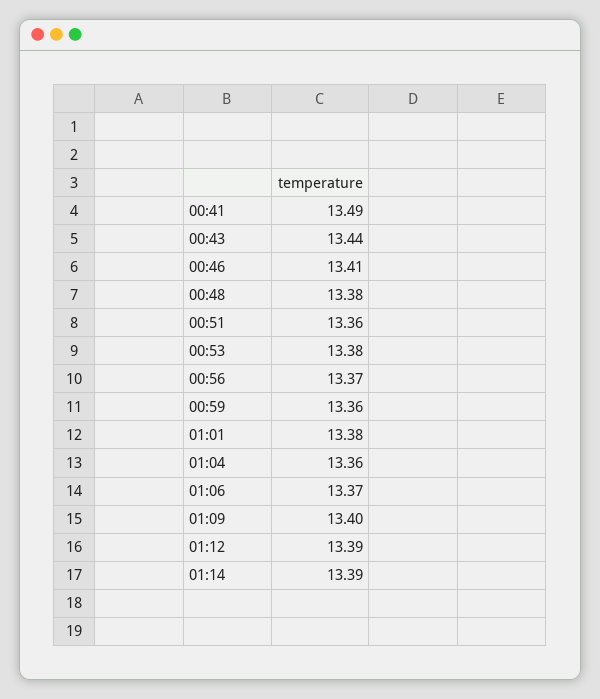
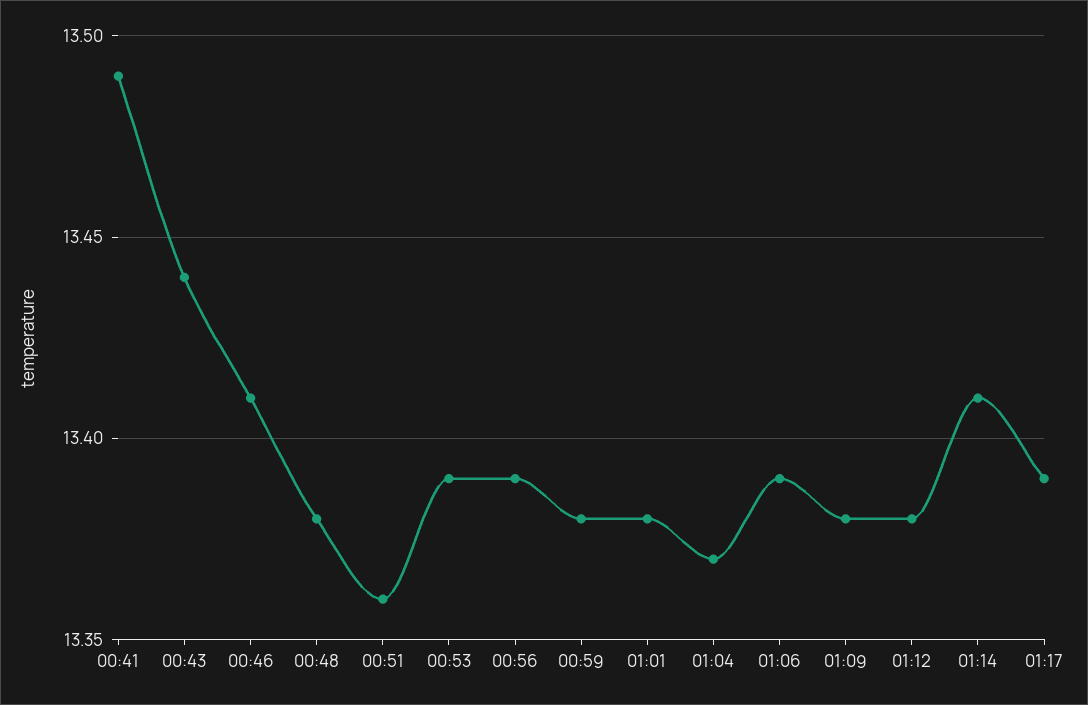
00:53: 13.38 -> 13.39
00:56: 13.37 -> 13.39
00:59: 13.36 -> 13.38
01:04: 13.36 -> 13.37
01:06: 13.37 -> 13.39
01:09: 13.4 -> 13.38
01:12: 13.39 -> 13.38
01:14: 13.39 -> 13.41
01:17: none -> 13.39

